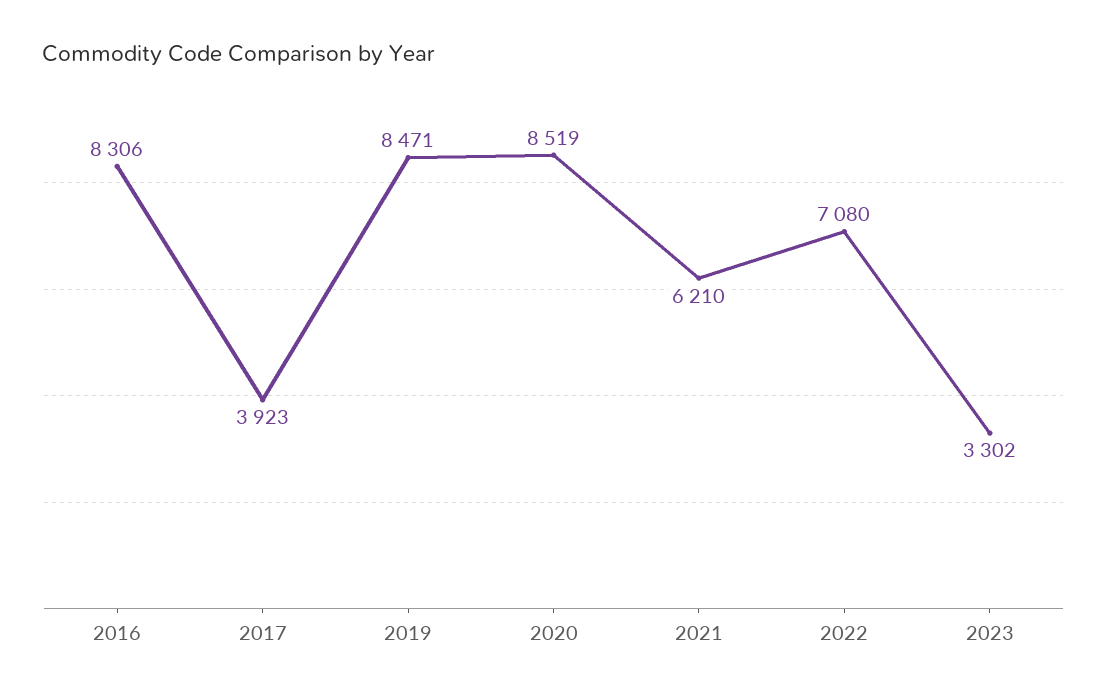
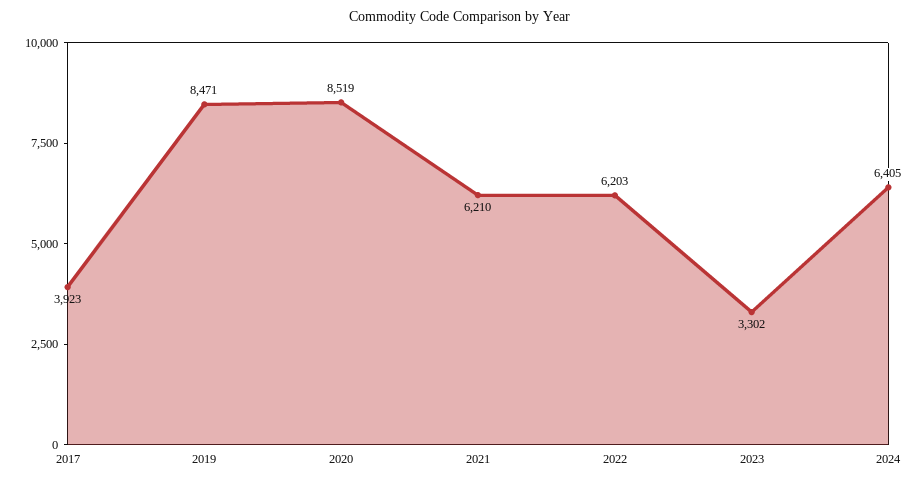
2016: 8306 -> none
2022: 7080 -> 6203
2024: none -> 6405

